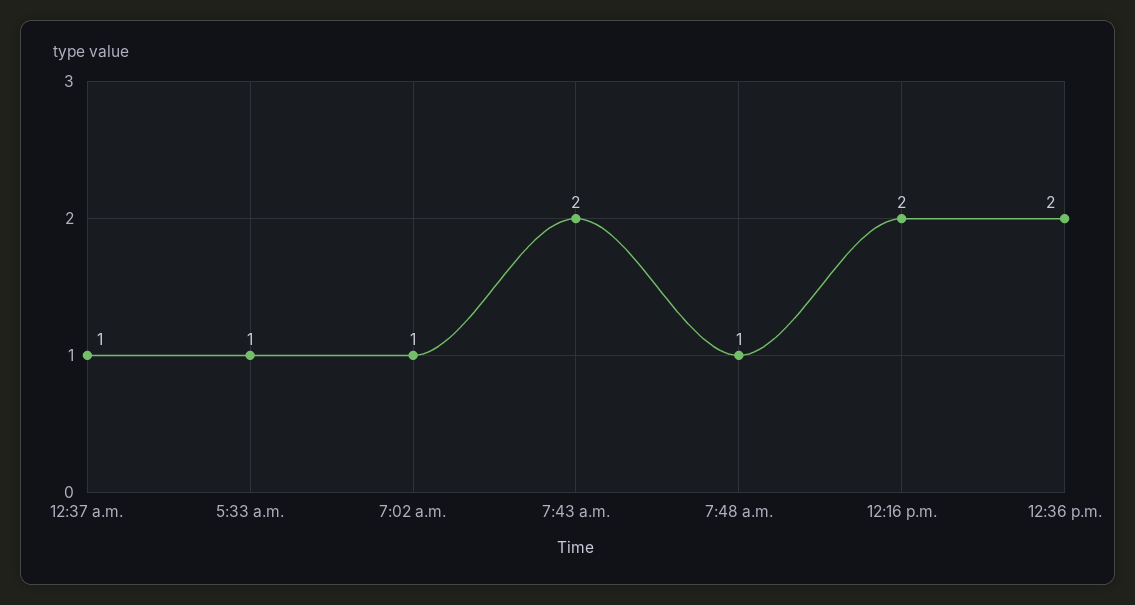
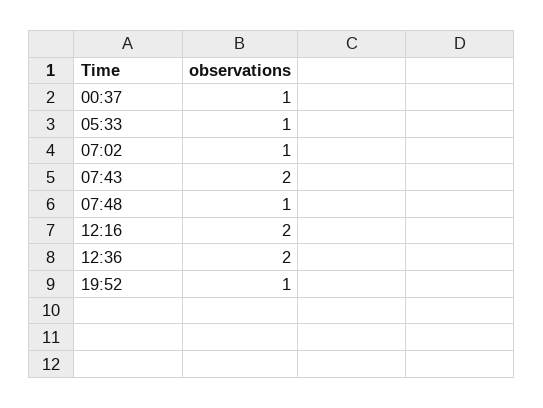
19:52: none -> 1

